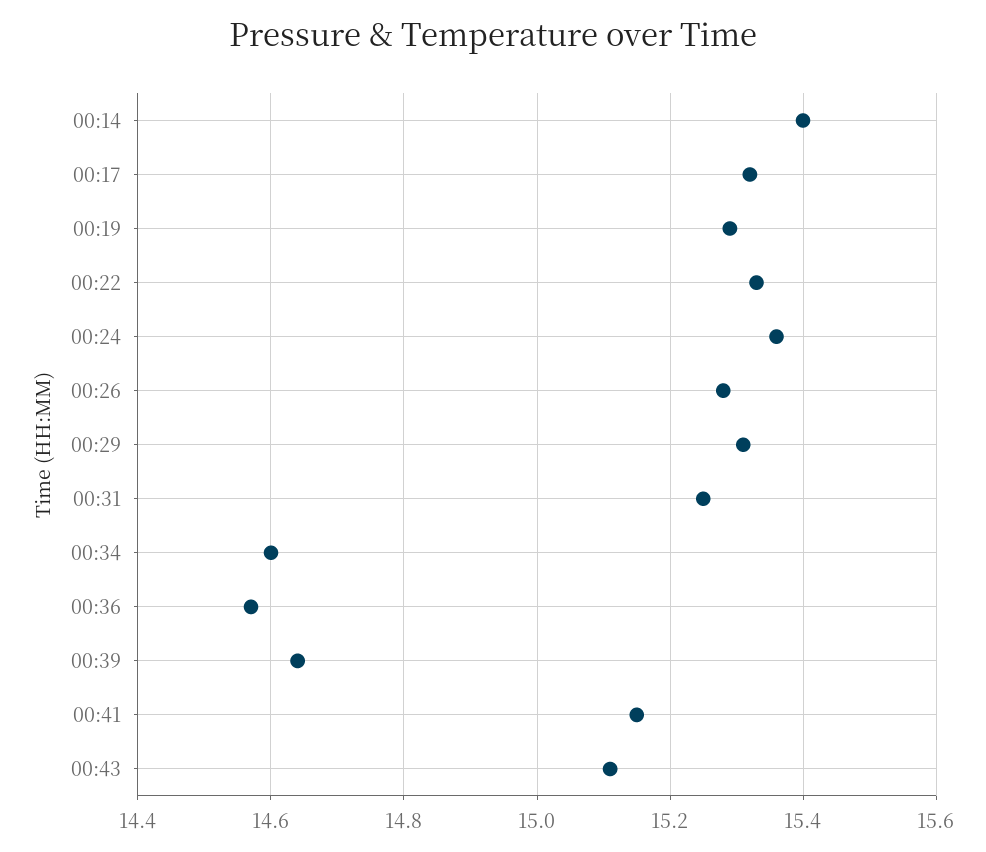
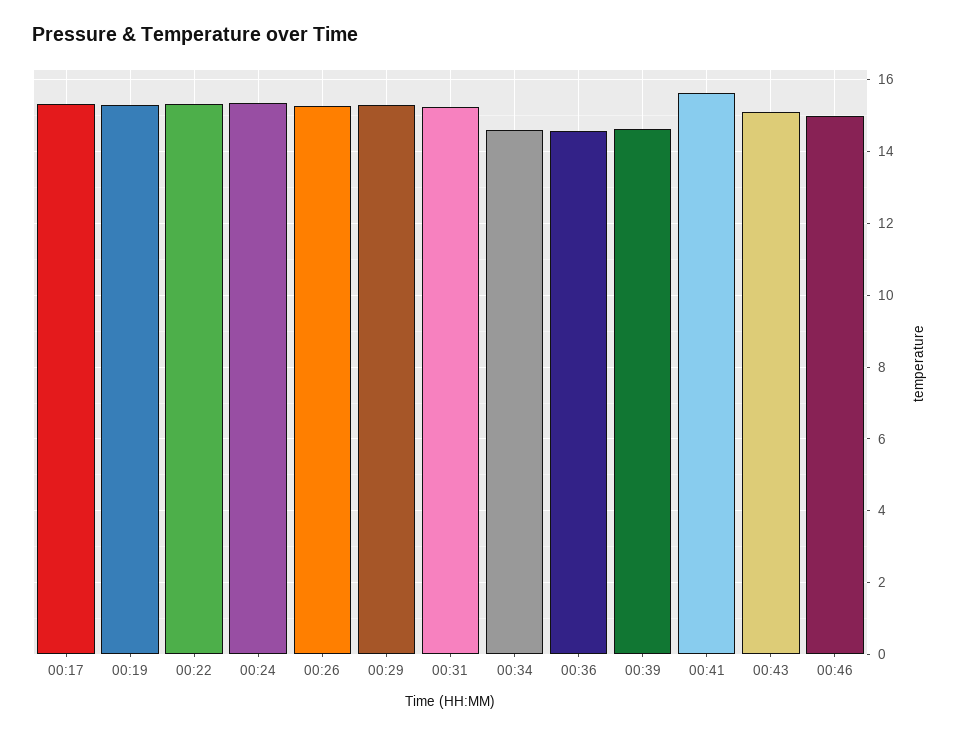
00:14: 15.4 -> none
00:41: 15.15 -> 15.6
00:46: none -> 15

